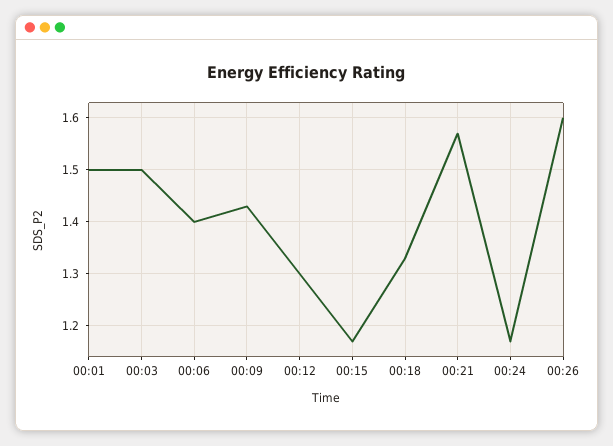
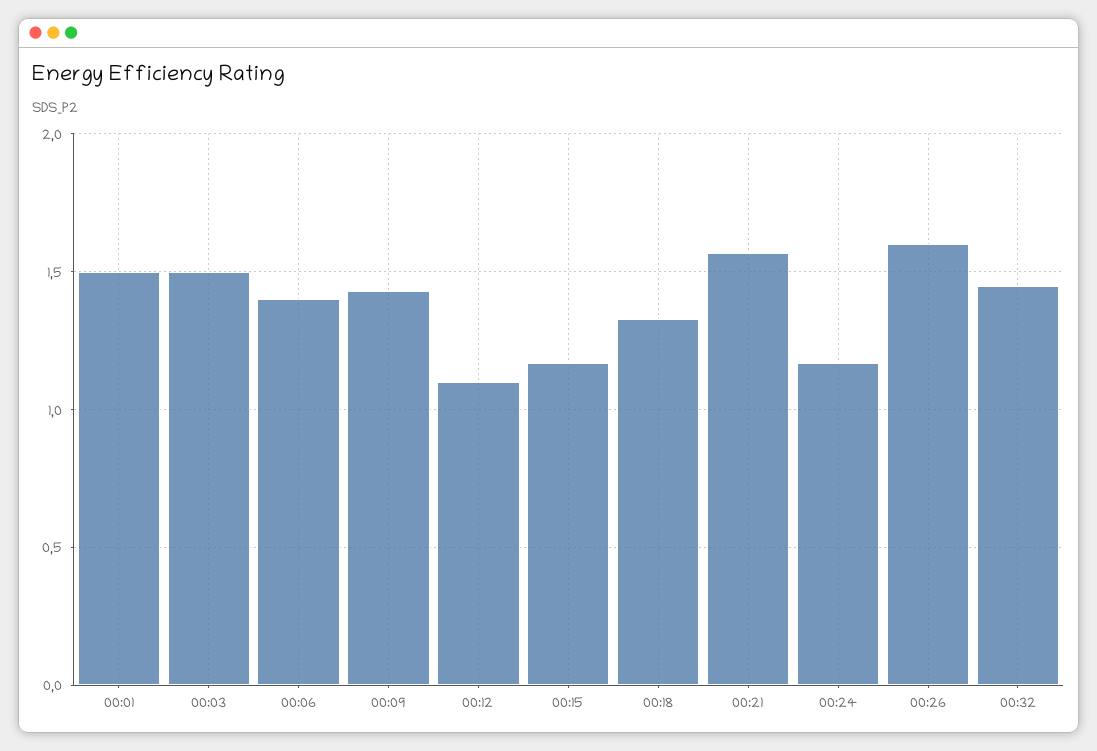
00:12: 1.3 -> 1.1
00:32: none -> 1.45

